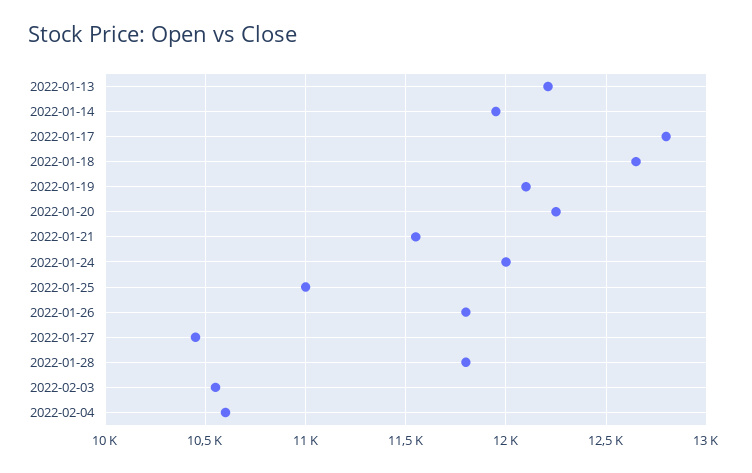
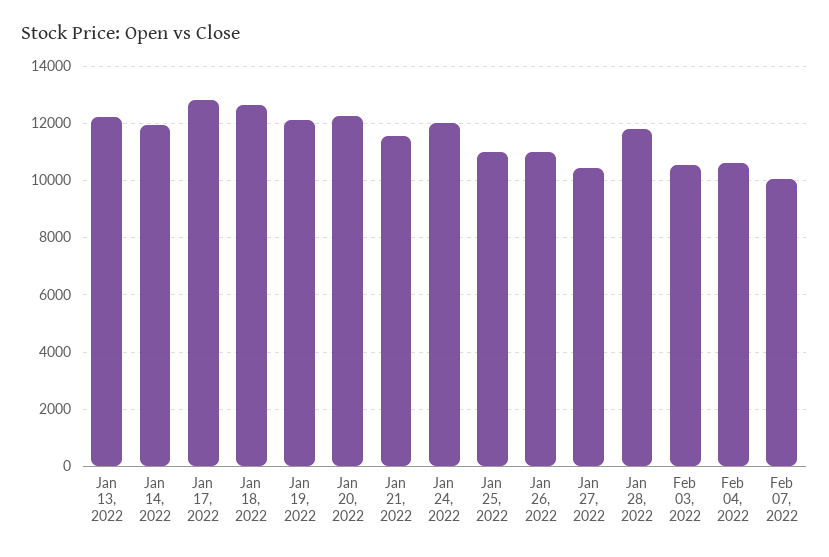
2022-01-26: 11800 -> 11000
Feb 07, 2022: none -> 10000

